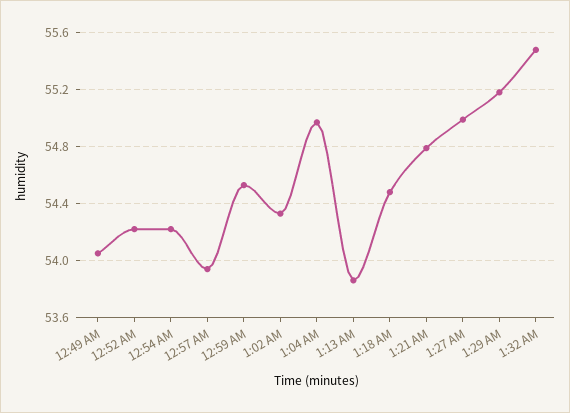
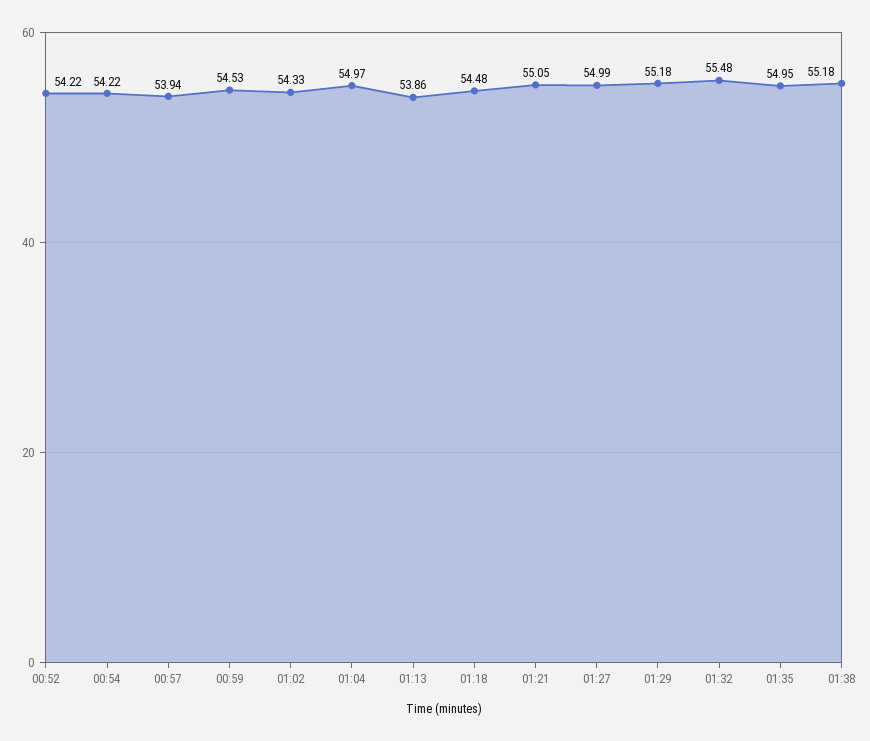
12:49 AM: 54.05 -> none
1:21 AM: 54.8 -> 55.05
01:35: none -> 54.95
01:38: none -> 55.18

